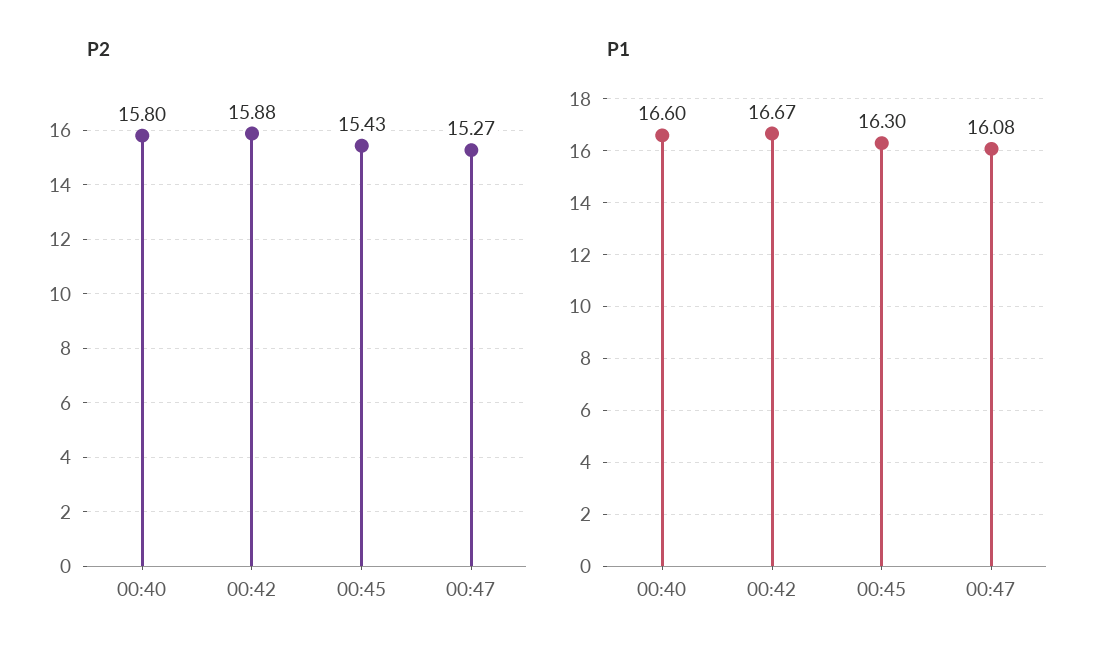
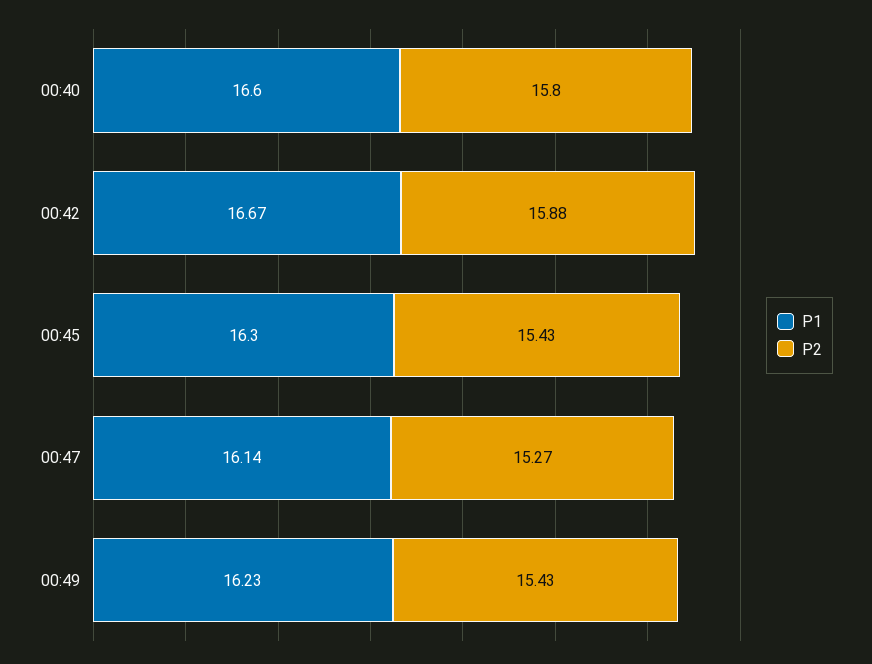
P1, 00:47: 16.08 -> 16.14
P1, 00:49: none -> 16.23
P2, 00:49: none -> 15.43

